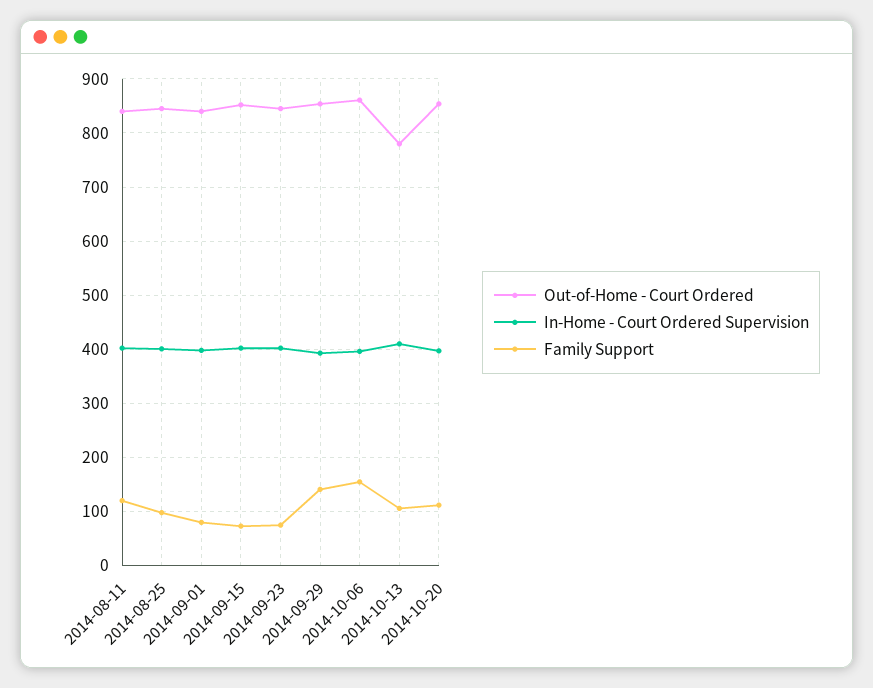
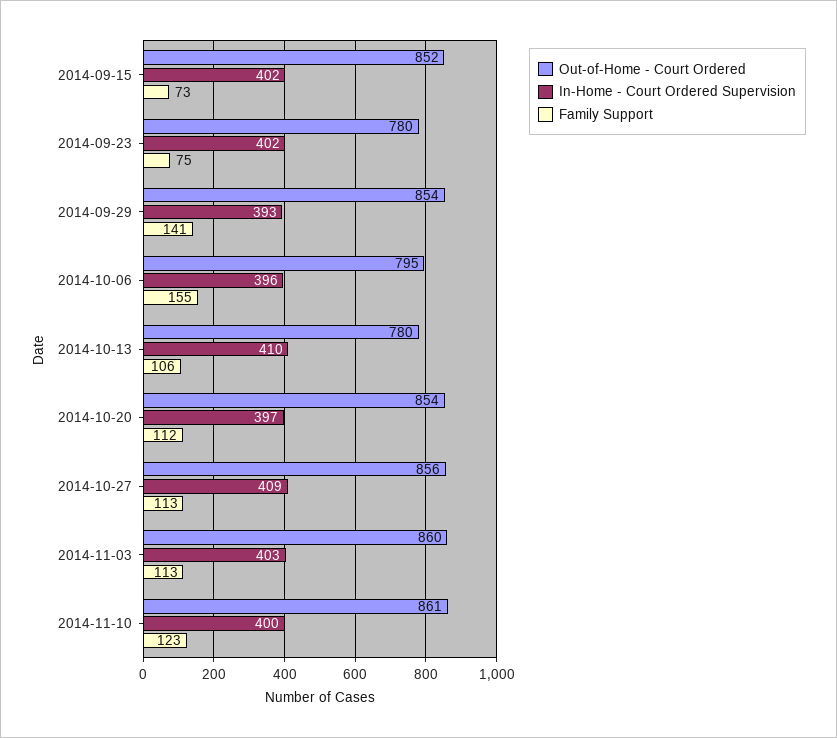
Out-of-Home - Court Ordered, 2014-08-11: 840 -> none
In-Home - Court Ordered Supervision, 2014-08-11: 400 -> none
Family Support, 2014-08-11: 120 -> none
Out-of-Home - Court Ordered, 2014-08-25: 840 -> none
In-Home - Court Ordered Supervision, 2014-08-25: 400 -> none
Family Support, 2014-08-25: 100 -> none
Out-of-Home - Court Ordered, 2014-09-01: 840 -> none
In-Home - Court Ordered Supervision, 2014-09-01: 400 -> none
Family Support, 2014-09-01: 80 -> none
Out-of-Home - Court Ordered, 2014-09-23: 840 -> 780
Out-of-Home - Court Ordered, 2014-10-06: 860 -> 795
Out-of-Home - Court Ordered, 2014-10-27: none -> 856
In-Home - Court Ordered Supervision, 2014-10-27: none -> 409
Family Support, 2014-10-27: none -> 113
Out-of-Home - Court Ordered, 2014-11-03: none -> 860
In-Home - Court Ordered Supervision, 2014-11-03: none -> 403
Family Support, 2014-11-03: none -> 113
Out-of-Home - Court Ordered, 2014-11-10: none -> 861
In-Home - Court Ordered Supervision, 2014-11-10: none -> 400
Family Support, 2014-11-10: none -> 123

